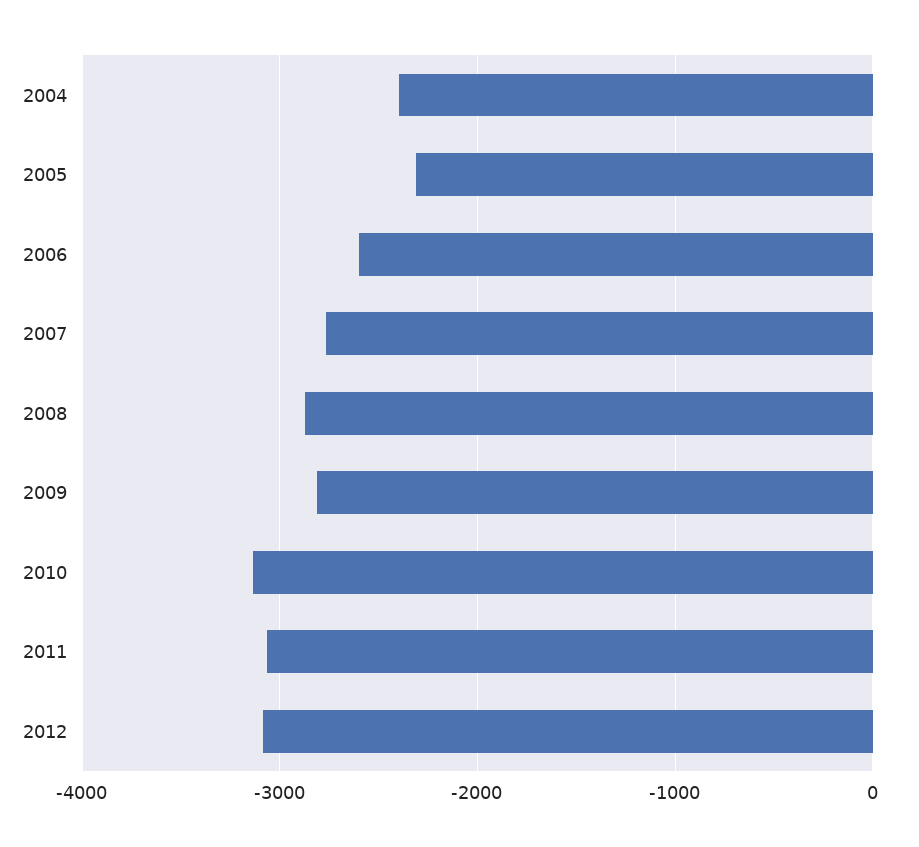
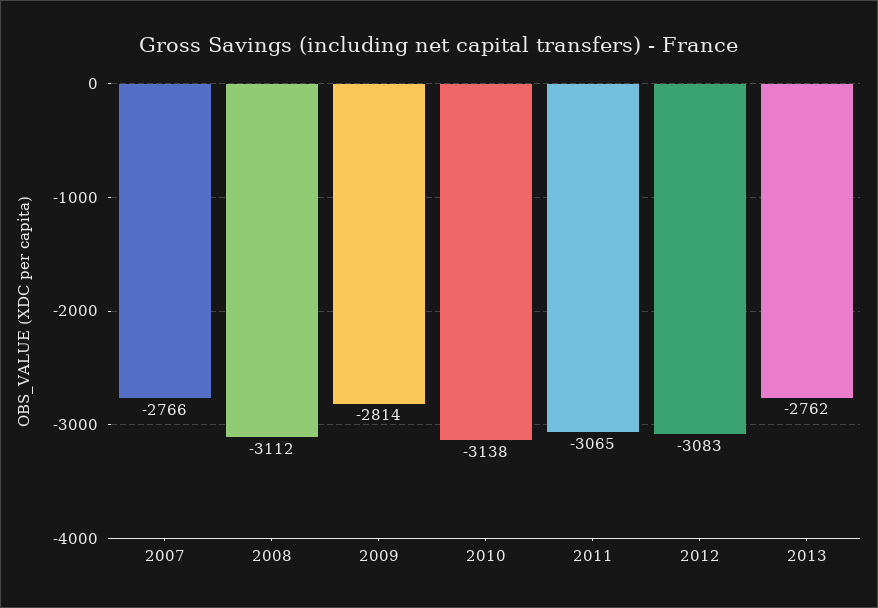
2004: -2400 -> none
2005: -2300 -> none
2006: -2600 -> none
2008: -2900 -> -3112
2013: none -> -2762

